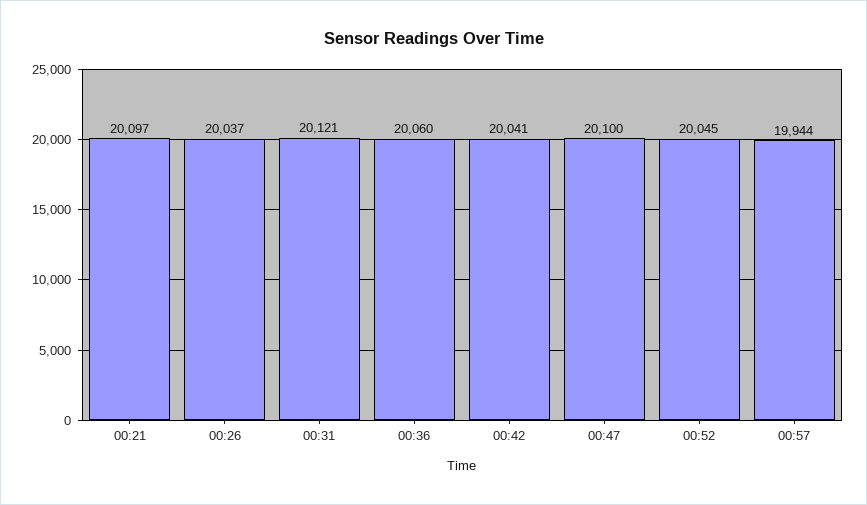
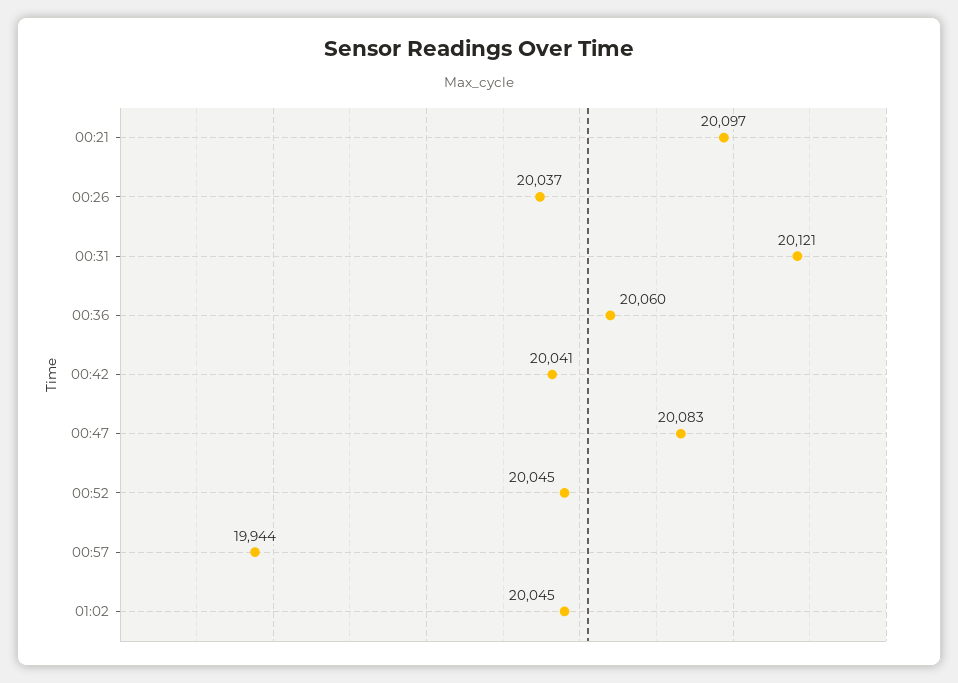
00:47: 20100 -> 20083
01:02: none -> 20045

